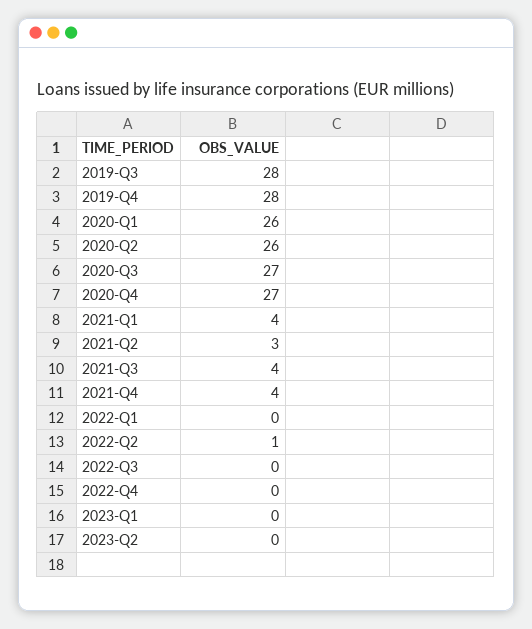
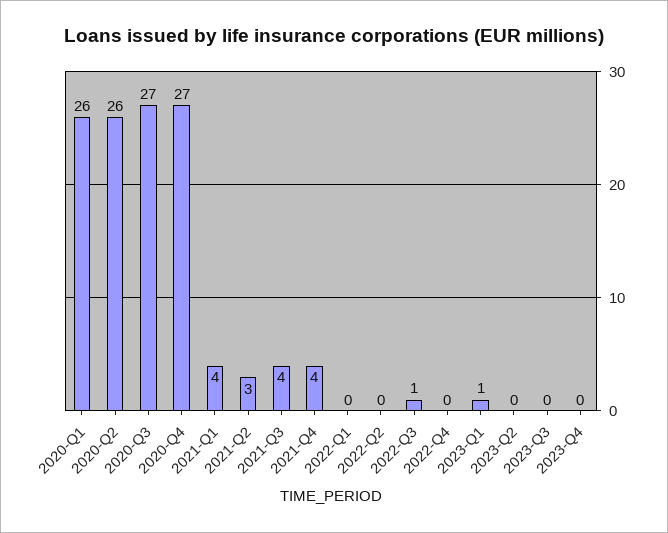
2019-Q3: 28 -> none
2019-Q4: 28 -> none
2022-Q2: 1 -> 0
2022-Q3: 0 -> 1
2023-Q1: 0 -> 1
2023-Q3: none -> 0
2023-Q4: none -> 0

